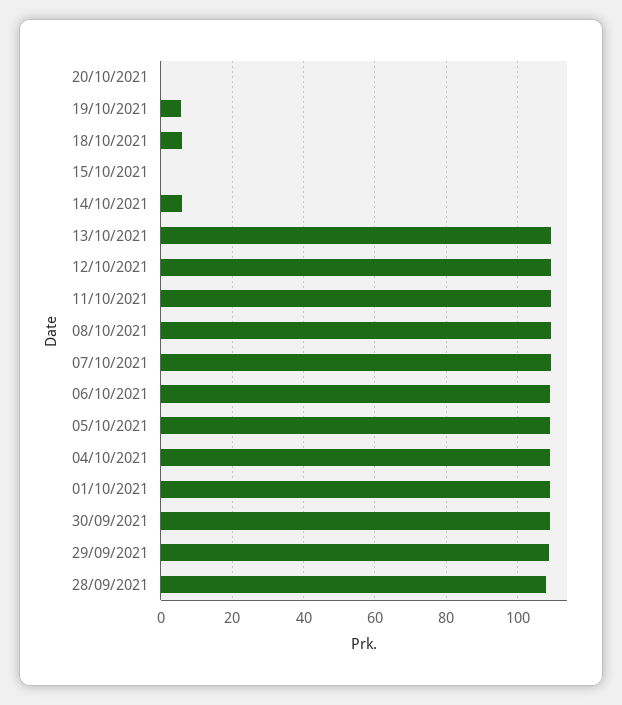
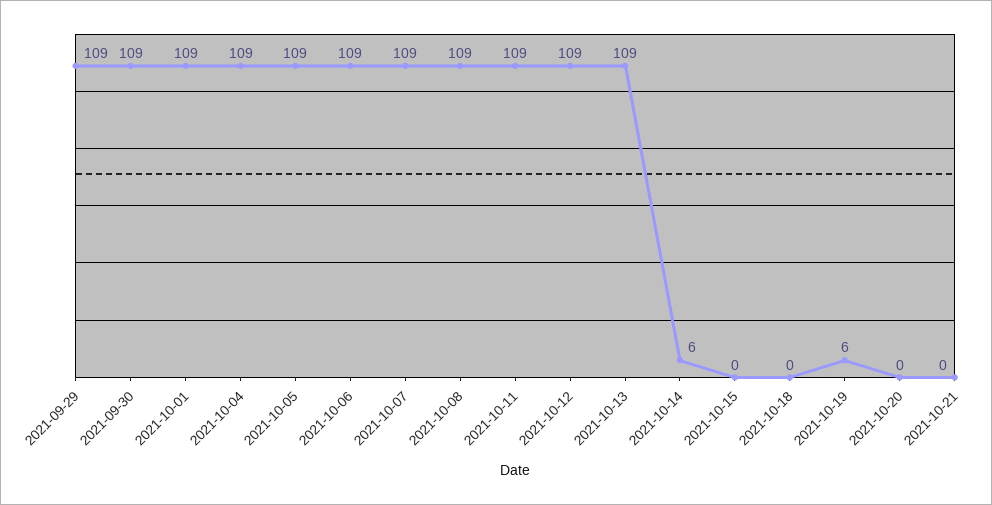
18/10/2021: 6 -> 0
28/09/2021: 108 -> none
2021-10-21: none -> 0

